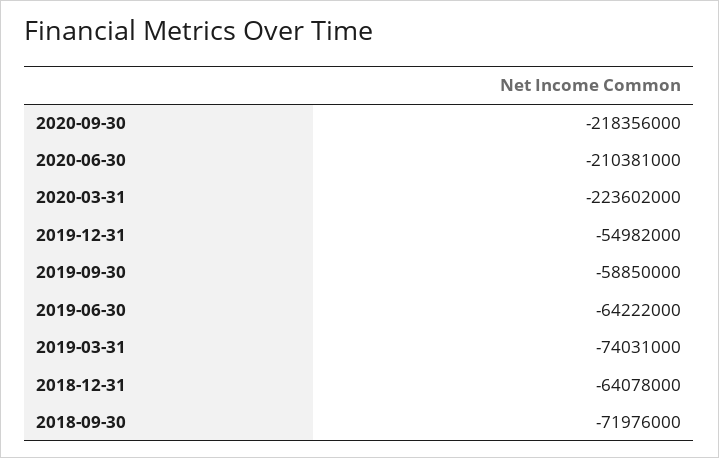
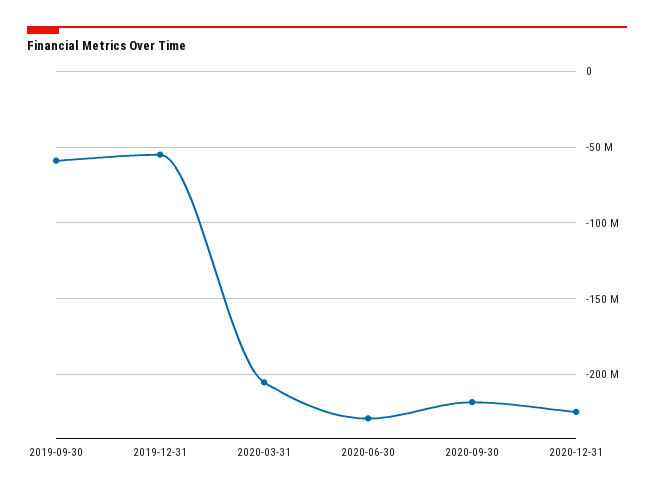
2020-06-30: -210381000 -> -230000000
2020-03-31: -223602000 -> -205000000
2019-06-30: -64222000 -> none
2019-03-31: -74031000 -> none
2018-12-31: -64078000 -> none
2018-09-30: -71976000 -> none
2020-12-31: none -> -225000000

